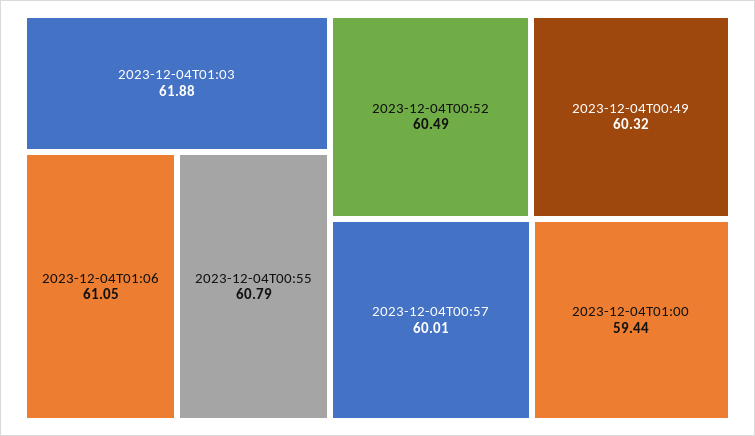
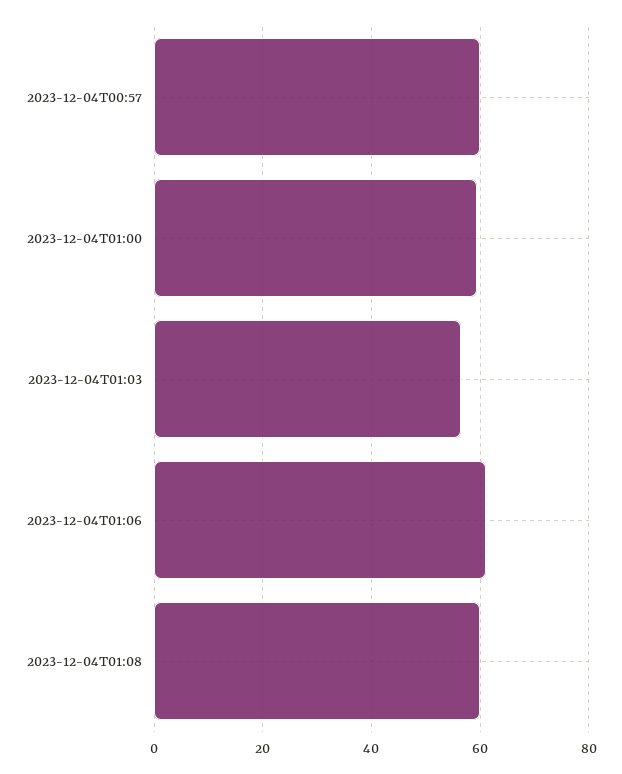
2023-12-04T01:03: 61.88 -> 56
2023-12-04T00:55: 60.79 -> none
2023-12-04T00:52: 60.49 -> none
2023-12-04T00:49: 60.32 -> none
2023-12-04T01:08: none -> 60

